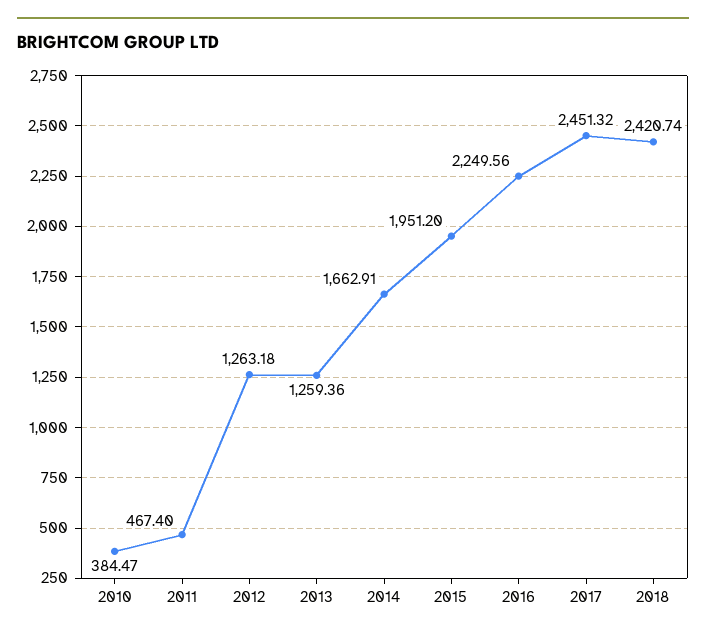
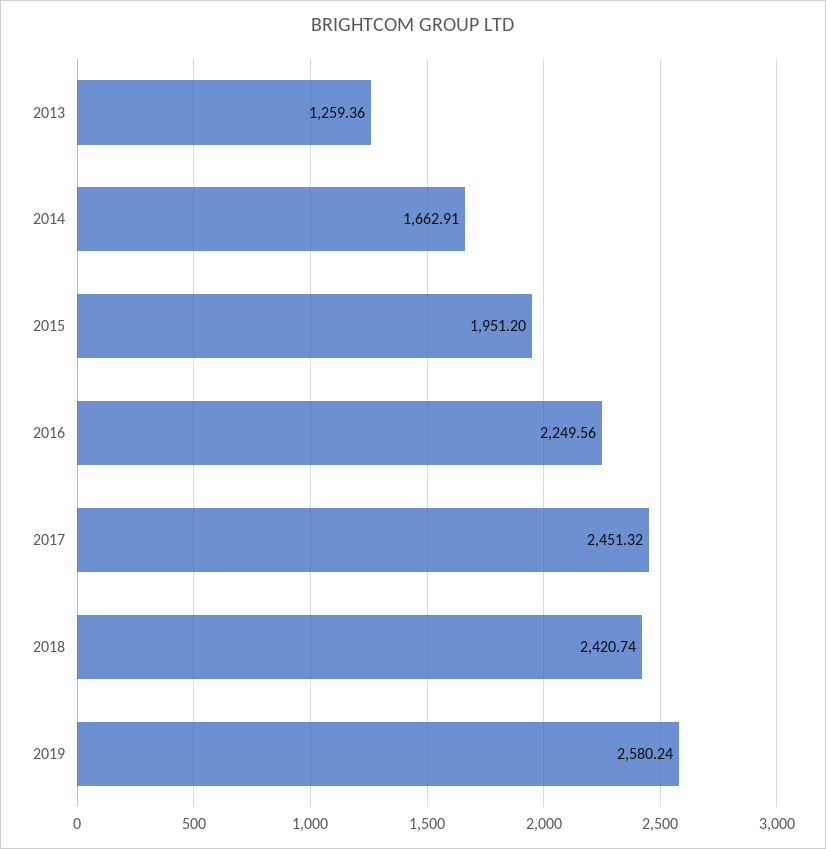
2010: 384.47 -> none
2011: 467.4 -> none
2012: 1263.18 -> none
2019: none -> 2580.24

